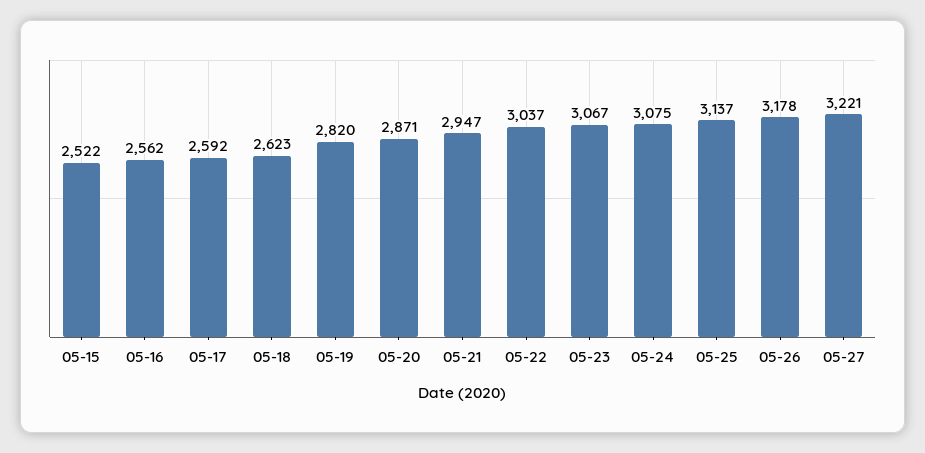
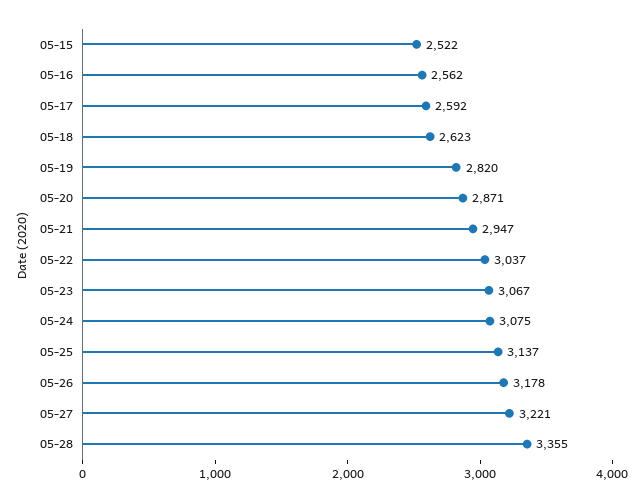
05-28: none -> 3355

